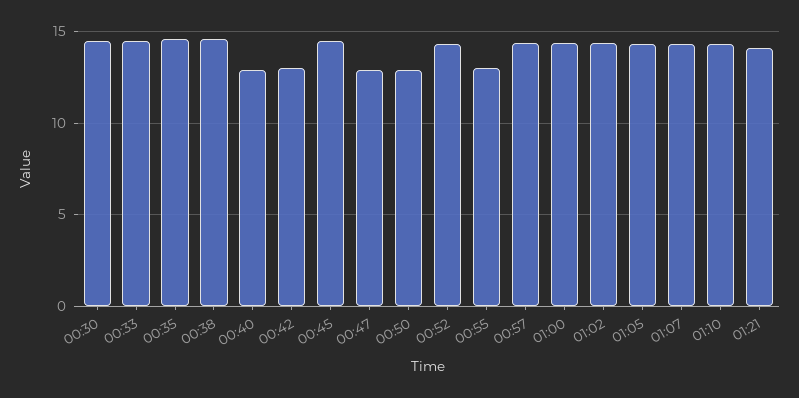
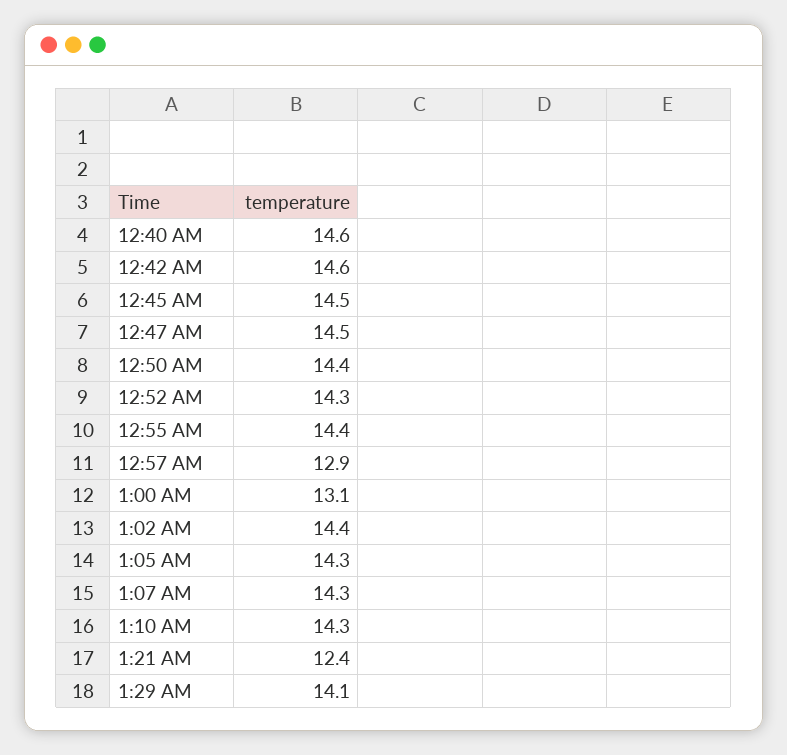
00:30: 14.5 -> none
00:33: 14.5 -> none
00:35: 14.5 -> none
00:38: 14.5 -> none
00:40: 13 -> 14.6
00:42: 13 -> 14.6
00:47: 13 -> 14.5
00:50: 13 -> 14.4
00:55: 13 -> 14.4
00:57: 14.5 -> 12.9
01:00: 14.5 -> 13.1
01:21: 14 -> 12.4
1:29 AM: none -> 14.1

